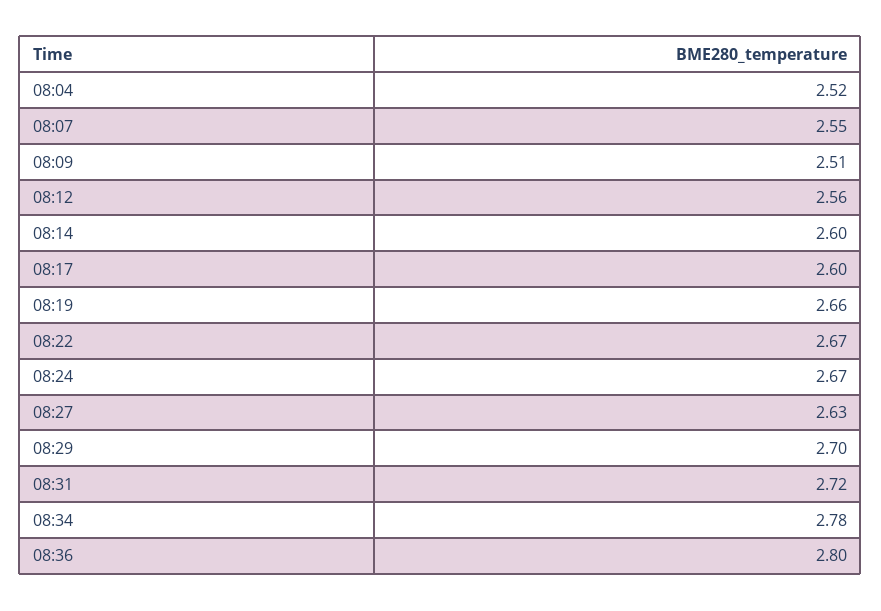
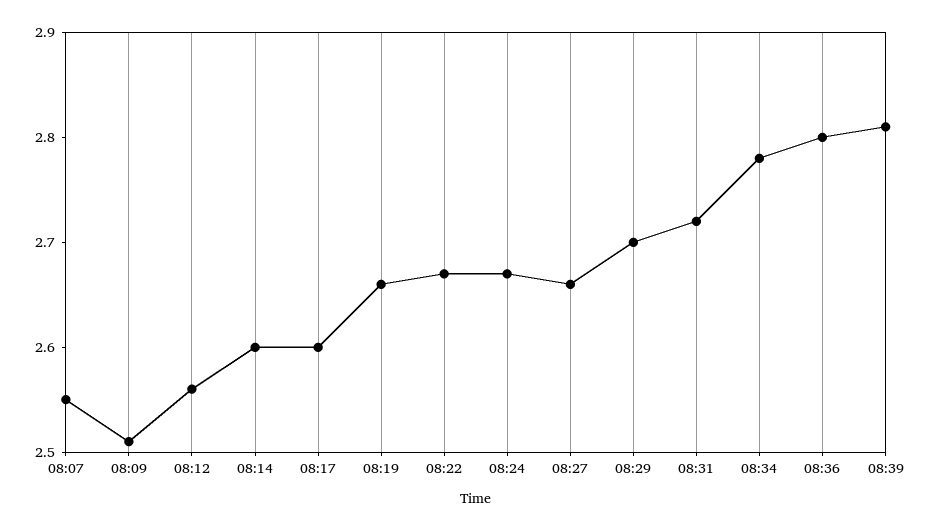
08:04: 2.52 -> none
08:27: 2.63 -> 2.66
08:39: none -> 2.81

